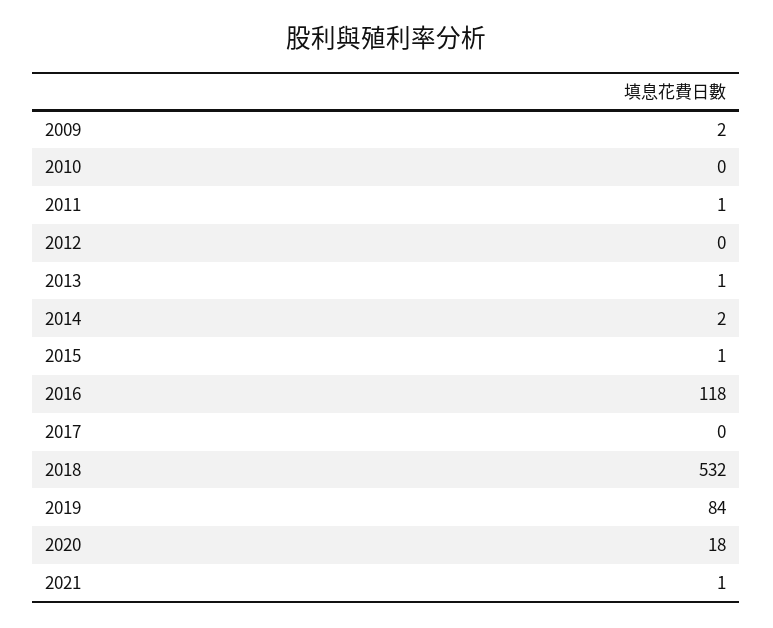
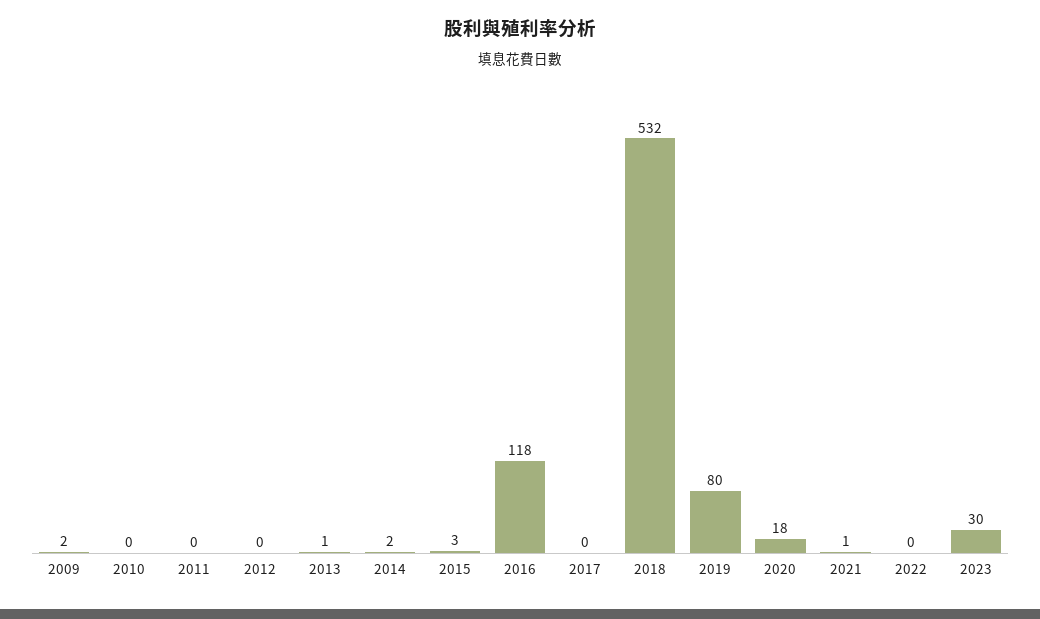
2011: 1 -> 0
2015: 1 -> 3
2019: 84 -> 80
2022: none -> 0
2023: none -> 30

